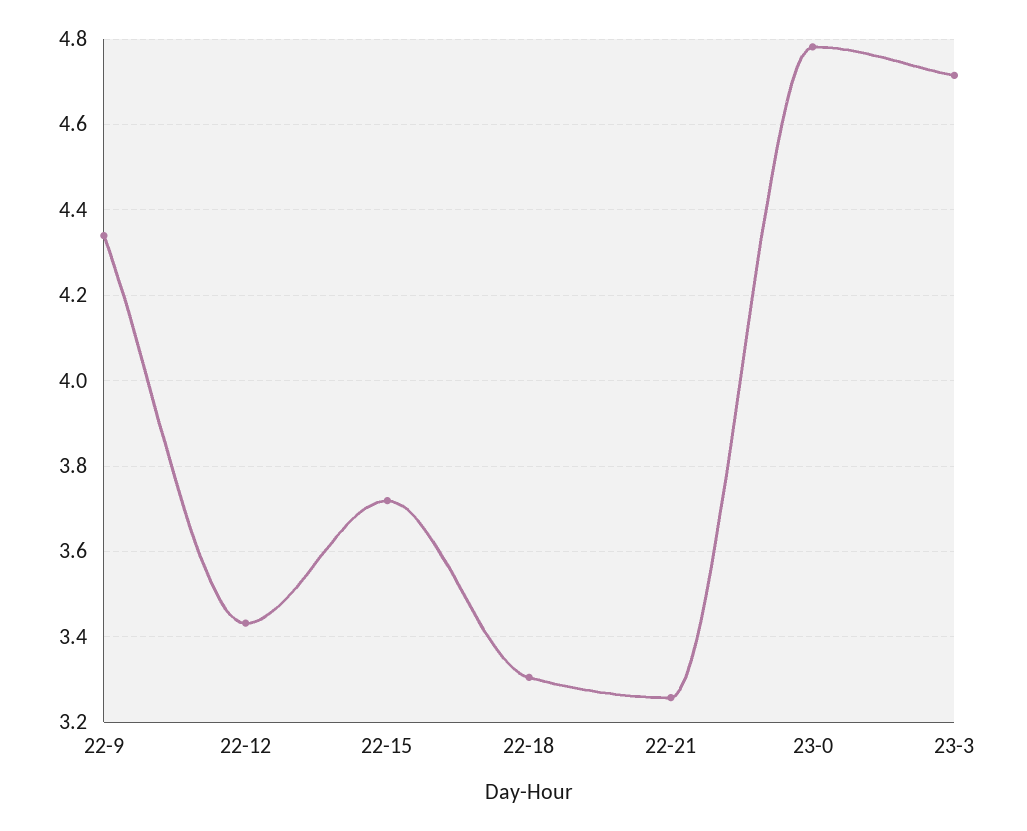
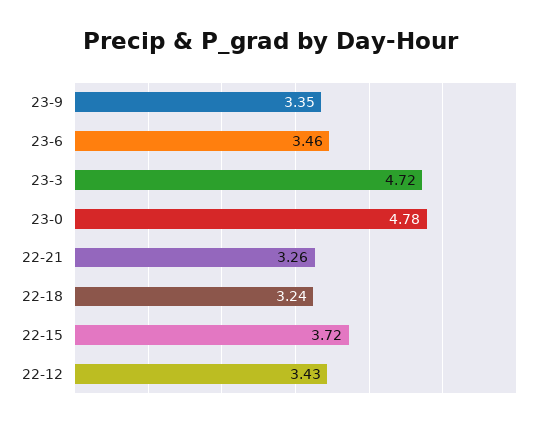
22-9: 4.34 -> none
22-18: 3.3 -> 3.24
23-9: none -> 3.35
23-6: none -> 3.46

